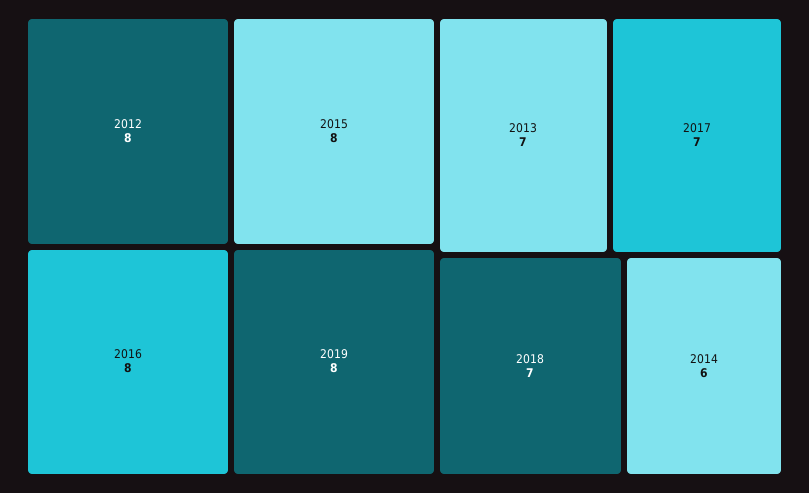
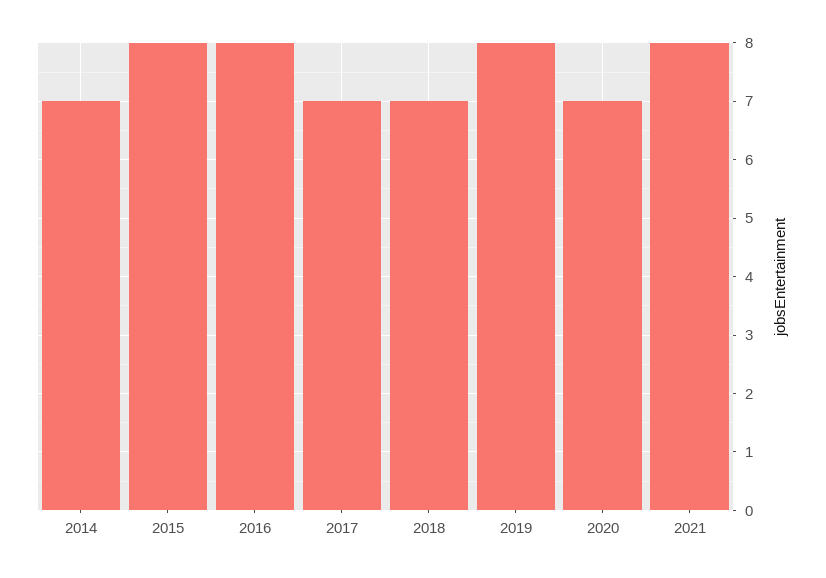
2012: 8 -> none
2013: 7 -> none
2014: 6 -> 7
2020: none -> 7
2021: none -> 8

